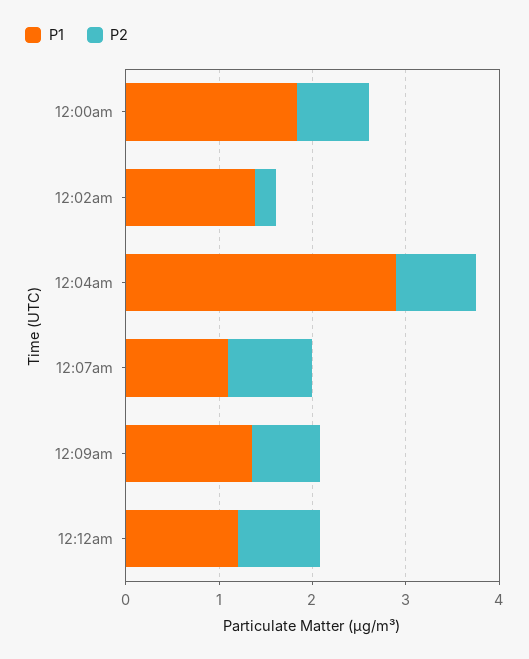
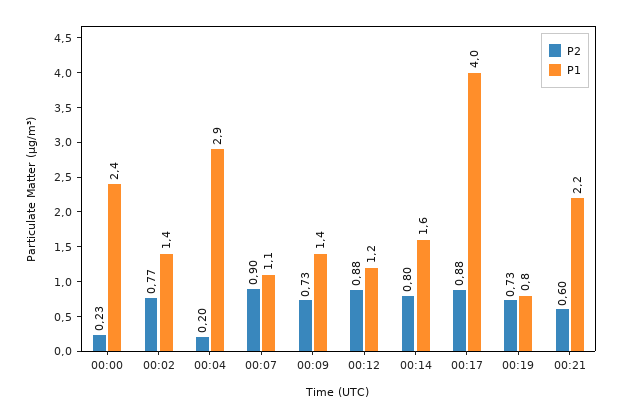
P1, 12:00am: 1.8 -> 2.4
P2, 12:00am: 0.8 -> 0.23
P2, 12:02am: 0.2 -> 0.77
P2, 12:04am: 0.8 -> 0.2
P2, 00:14: none -> 0.8
P1, 00:14: none -> 1.6
P2, 00:17: none -> 0.88
P1, 00:17: none -> 4
P2, 00:19: none -> 0.73
P1, 00:19: none -> 0.8
P2, 00:21: none -> 0.6
P1, 00:21: none -> 2.2

